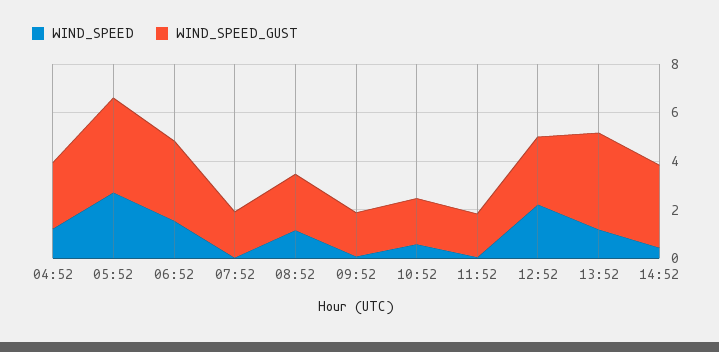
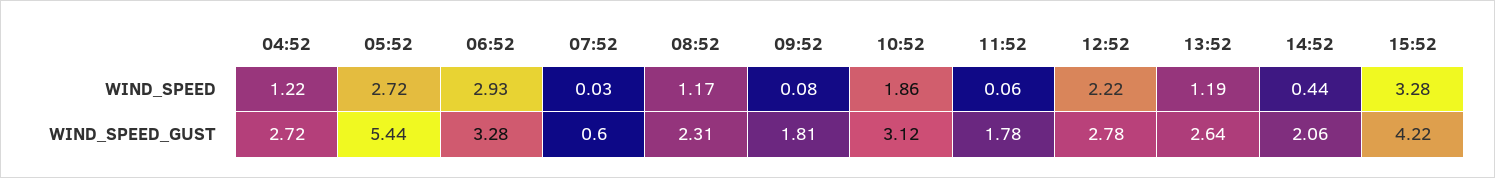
WIND_SPEED_GUST, 05:52: 4 -> 5.44
WIND_SPEED, 06:52: 1.5 -> 2.93
WIND_SPEED_GUST, 07:52: 2 -> 0.6
WIND_SPEED, 10:52: 0.5 -> 1.86
WIND_SPEED_GUST, 10:52: 2 -> 3.12
WIND_SPEED_GUST, 13:52: 4 -> 2.64
WIND_SPEED_GUST, 14:52: 3.5 -> 2.06
WIND_SPEED, 15:52: none -> 3.28
WIND_SPEED_GUST, 15:52: none -> 4.22

